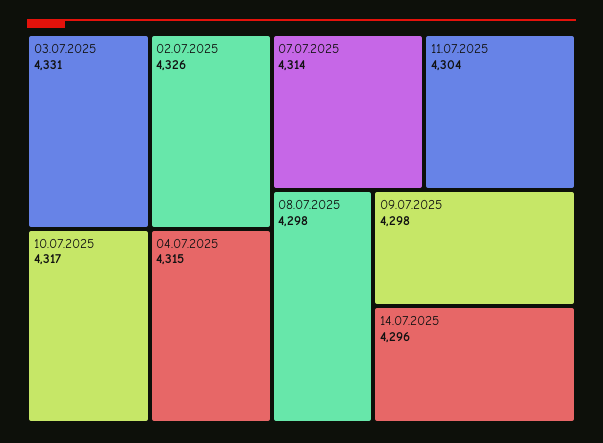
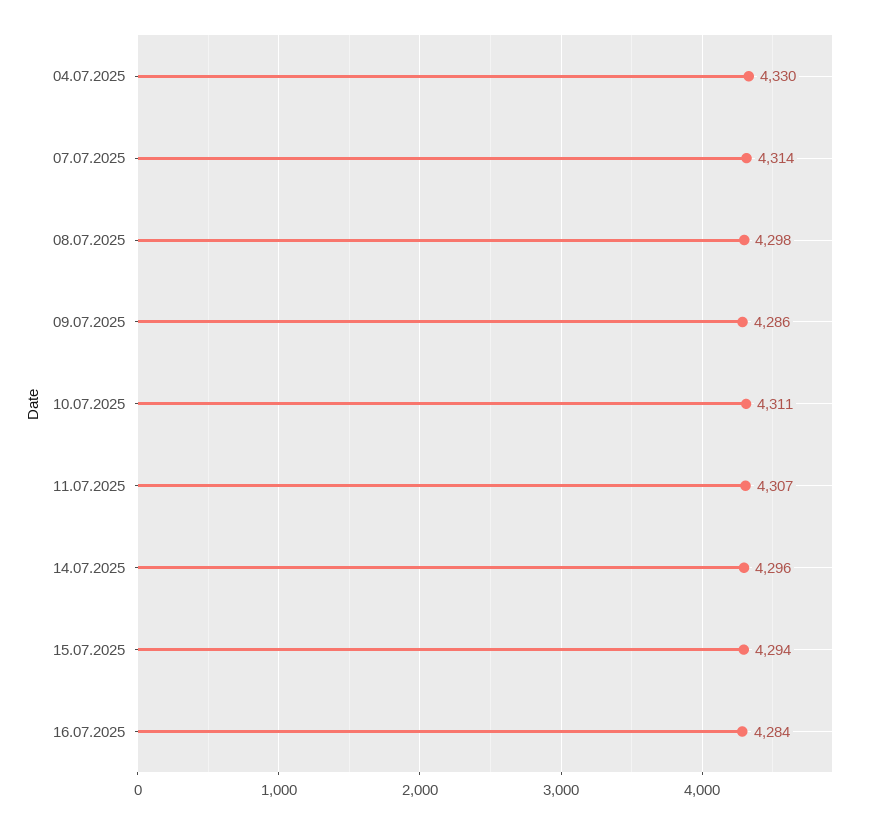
03.07.2025: 4331 -> none
02.07.2025: 4326 -> none
10.07.2025: 4317 -> 4311
04.07.2025: 4315 -> 4330
11.07.2025: 4304 -> 4307
09.07.2025: 4298 -> 4286
15.07.2025: none -> 4294
16.07.2025: none -> 4284

